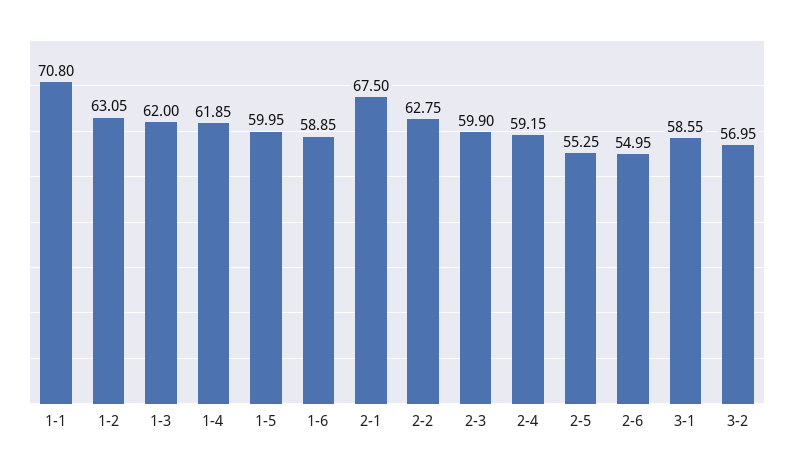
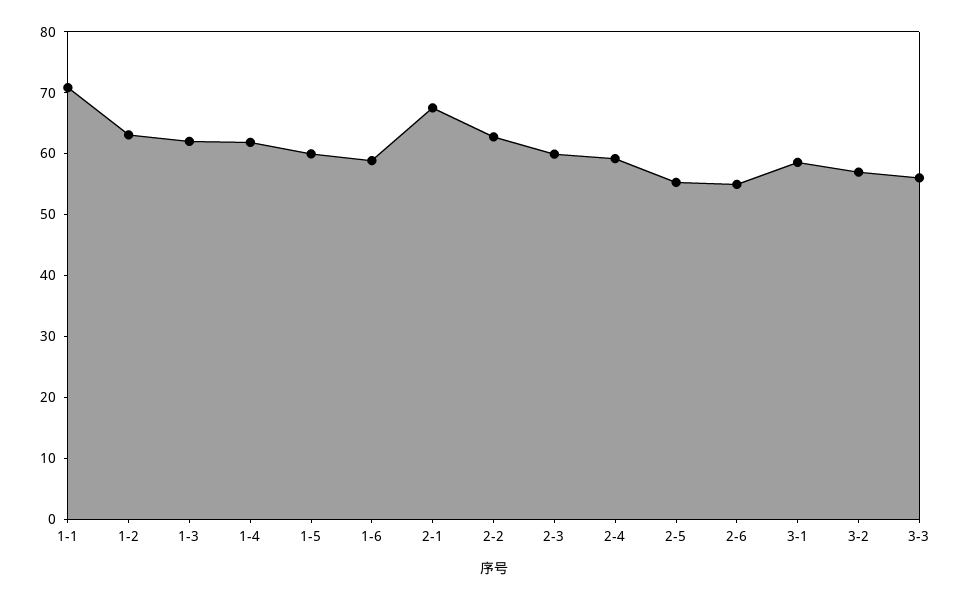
3-3: none -> 56

